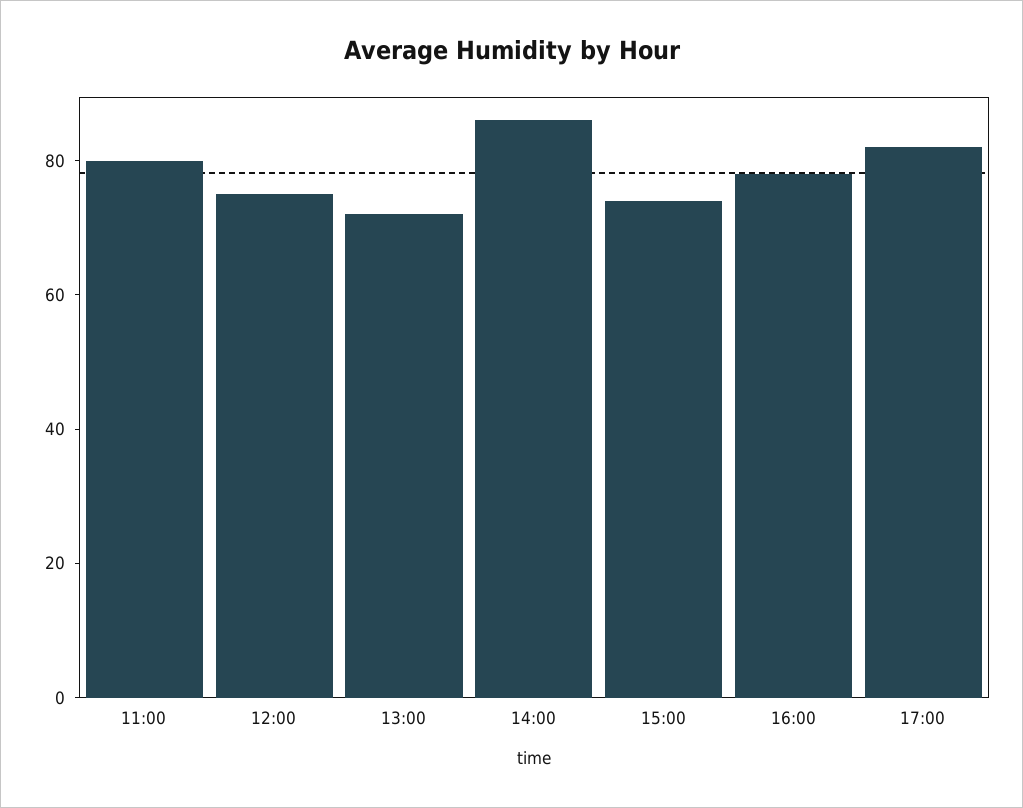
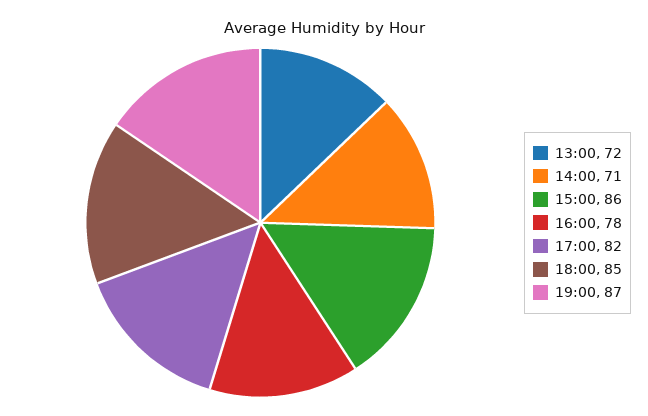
11:00: 80 -> none
12:00: 75 -> none
14:00: 85 -> 71
15:00: 75 -> 86
18:00: none -> 85
19:00: none -> 87

